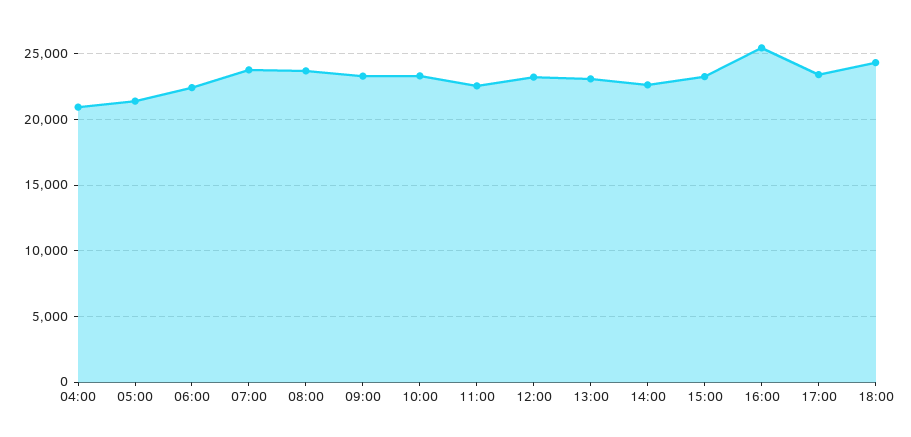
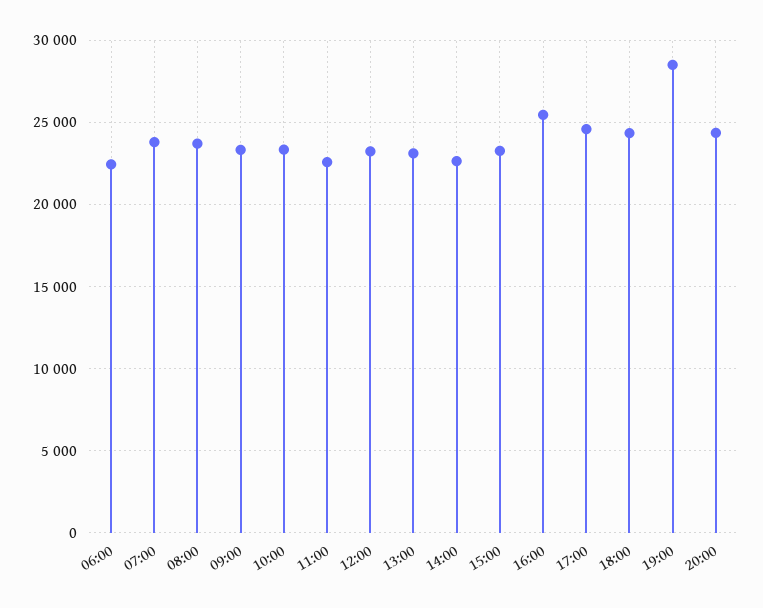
04:00: 21000 -> none
05:00: 21500 -> none
17:00: 23500 -> 24500
19:00: none -> 28500
20:00: none -> 24500

